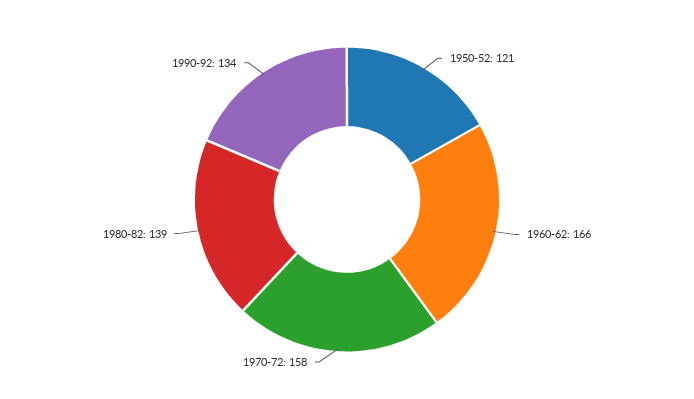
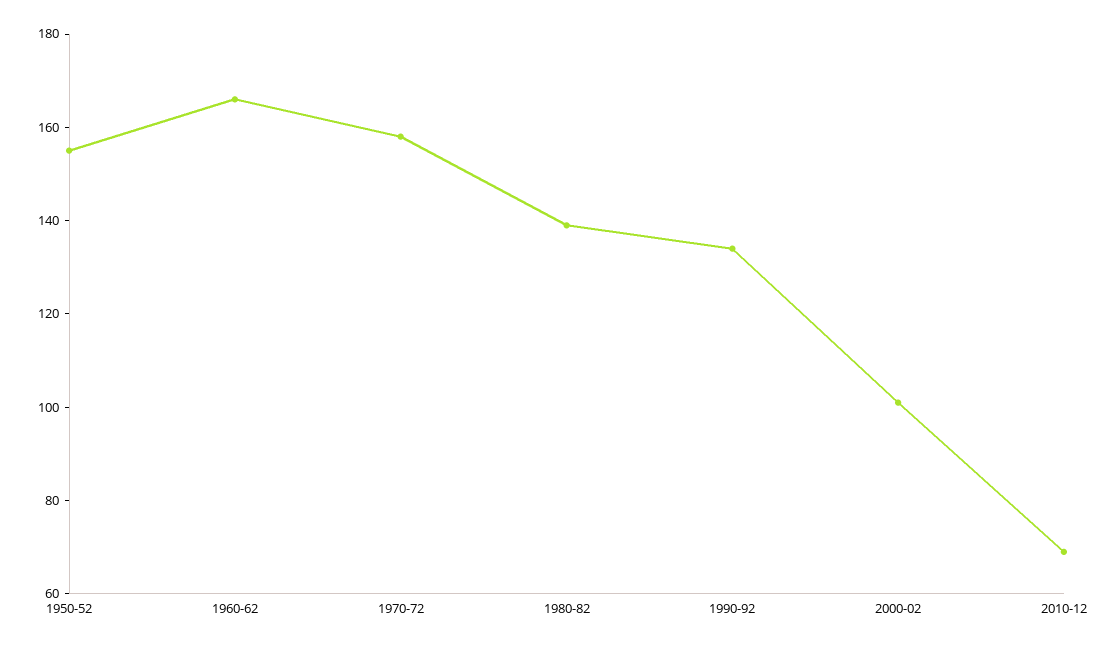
1950-52: 121 -> 155
2000-02: none -> 100
2010-12: none -> 70

